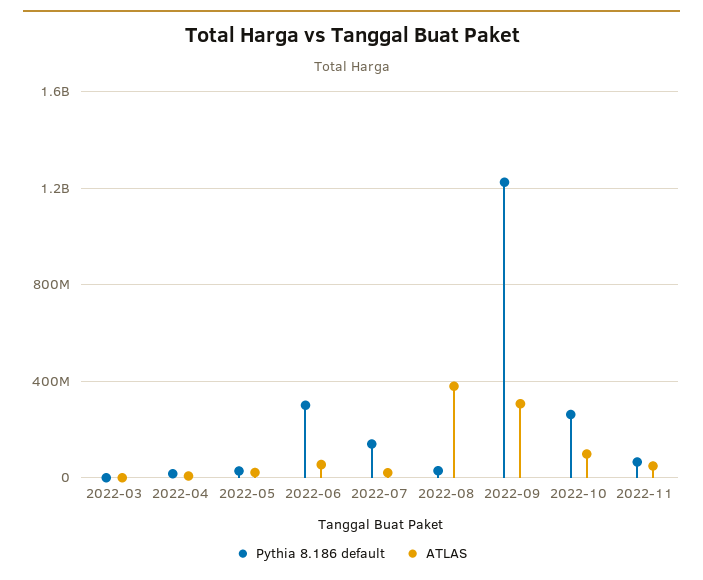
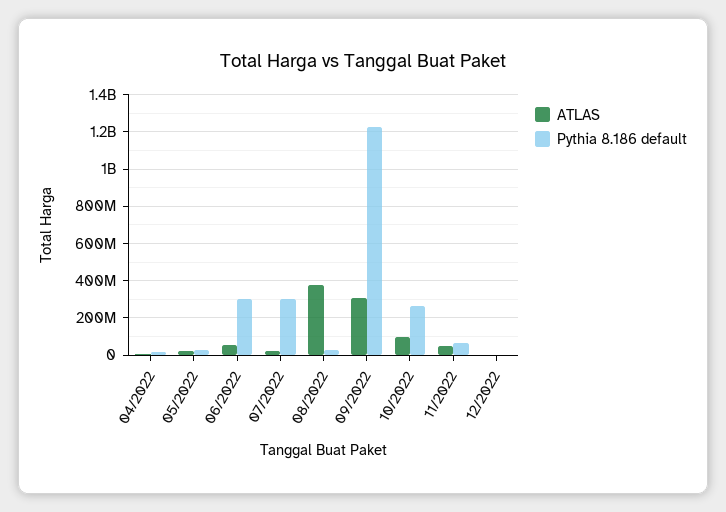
Pythia 8.186 default, 2022-03: 0 -> none
ATLAS, 2022-03: 0 -> none
Pythia 8.186 default, 2022-07: 150000000 -> 300000000
ATLAS, 12/2022: none -> 0
Pythia 8.186 default, 12/2022: none -> 0

